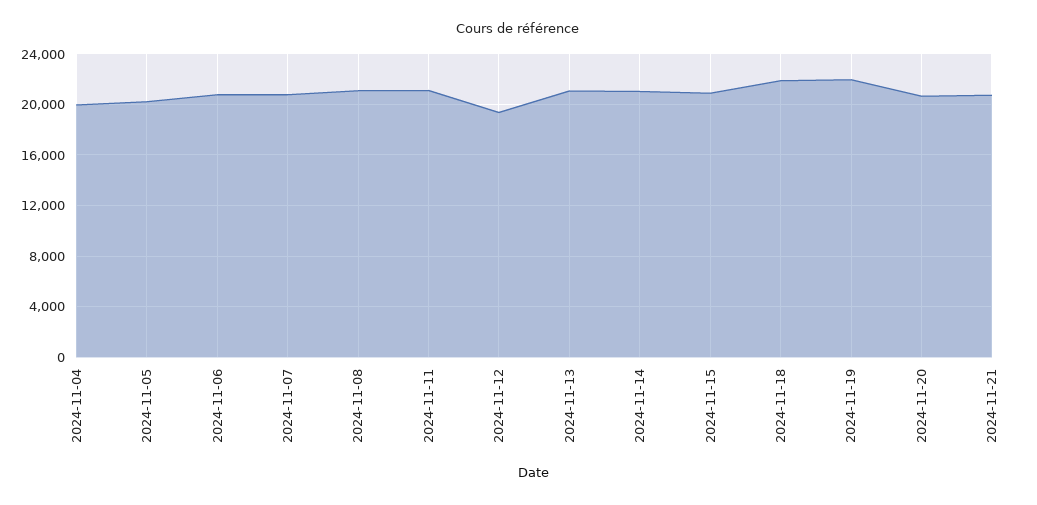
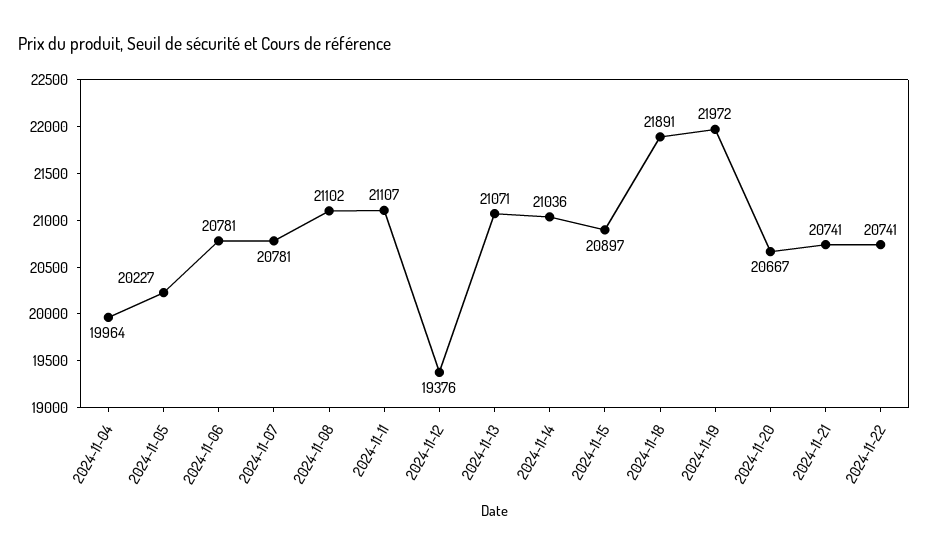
2024-11-22: none -> 20741

